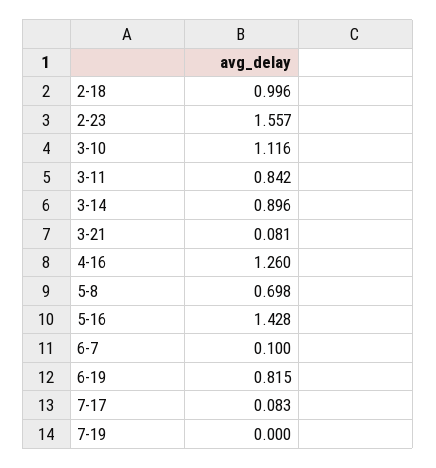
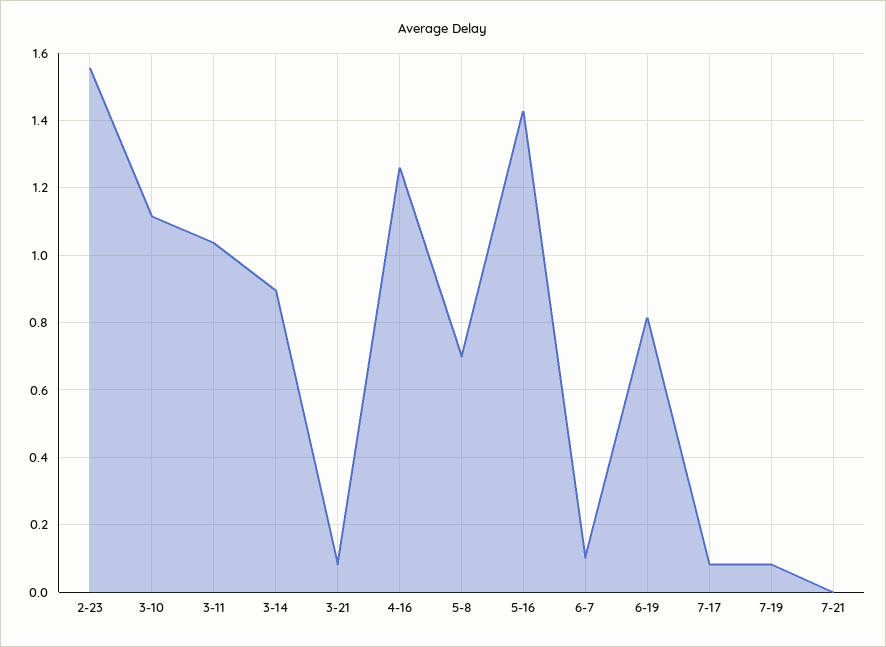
2-18: 0.996 -> none
3-11: 0.842 -> 1.04
7-19: 0 -> 0.08
7-21: none -> 0

